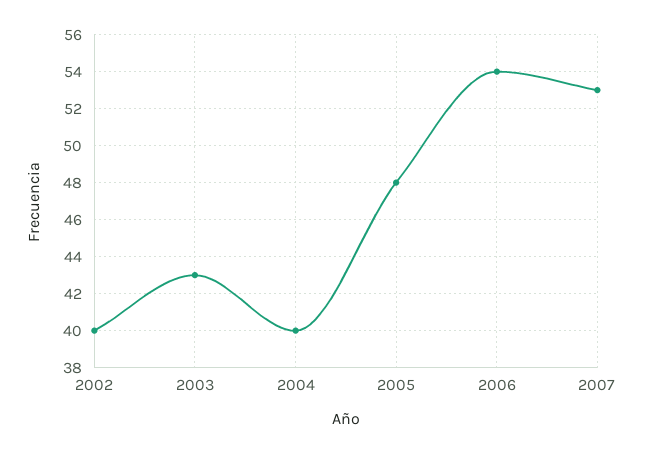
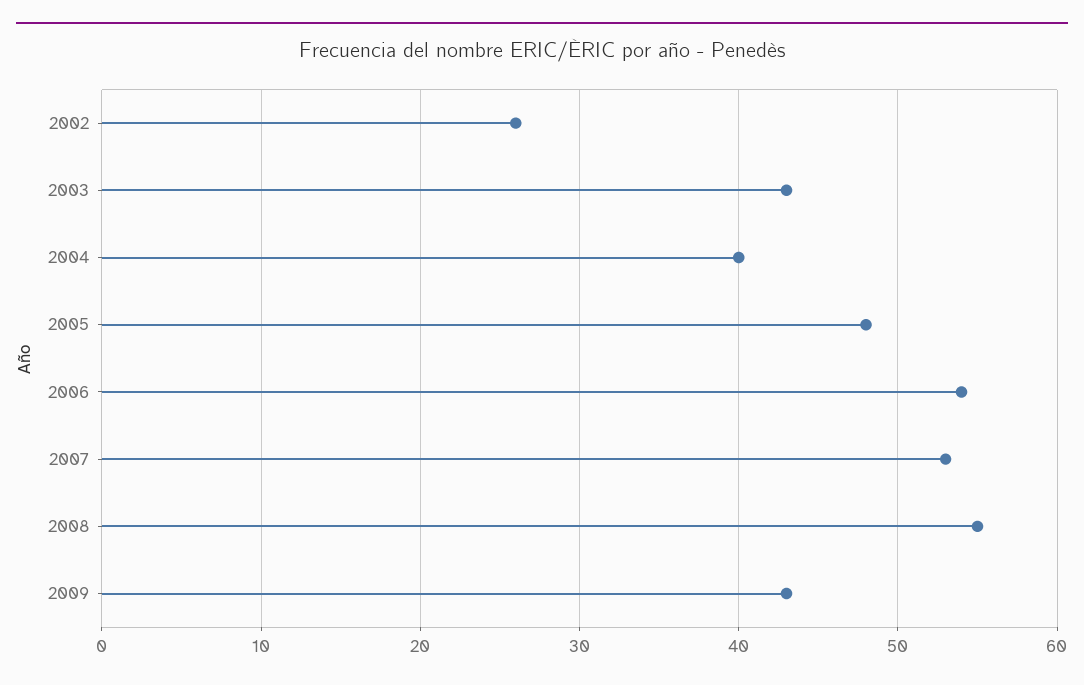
2002: 40 -> 26
2008: none -> 55
2009: none -> 43

